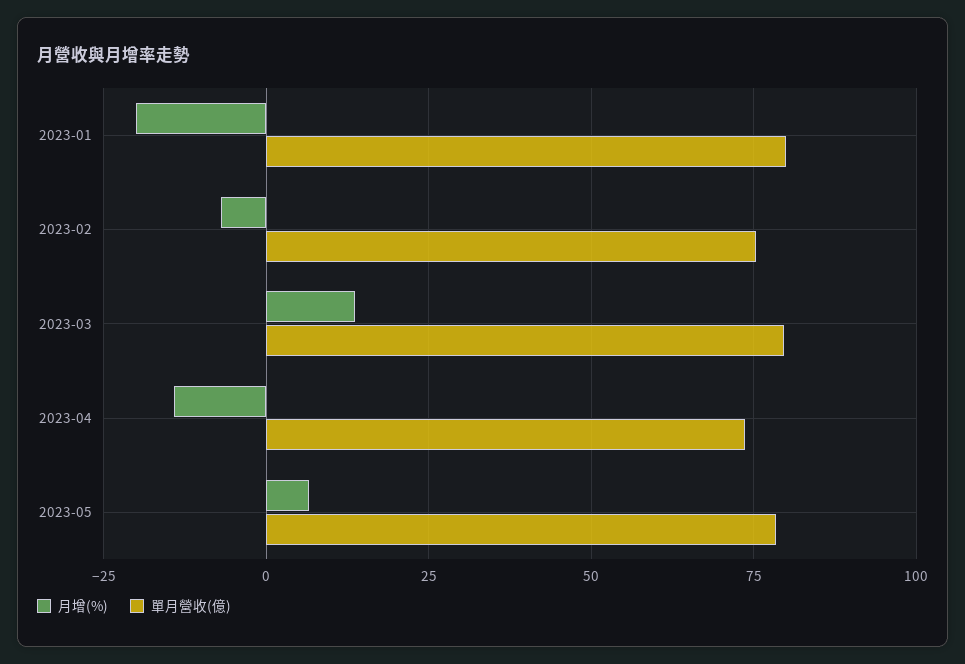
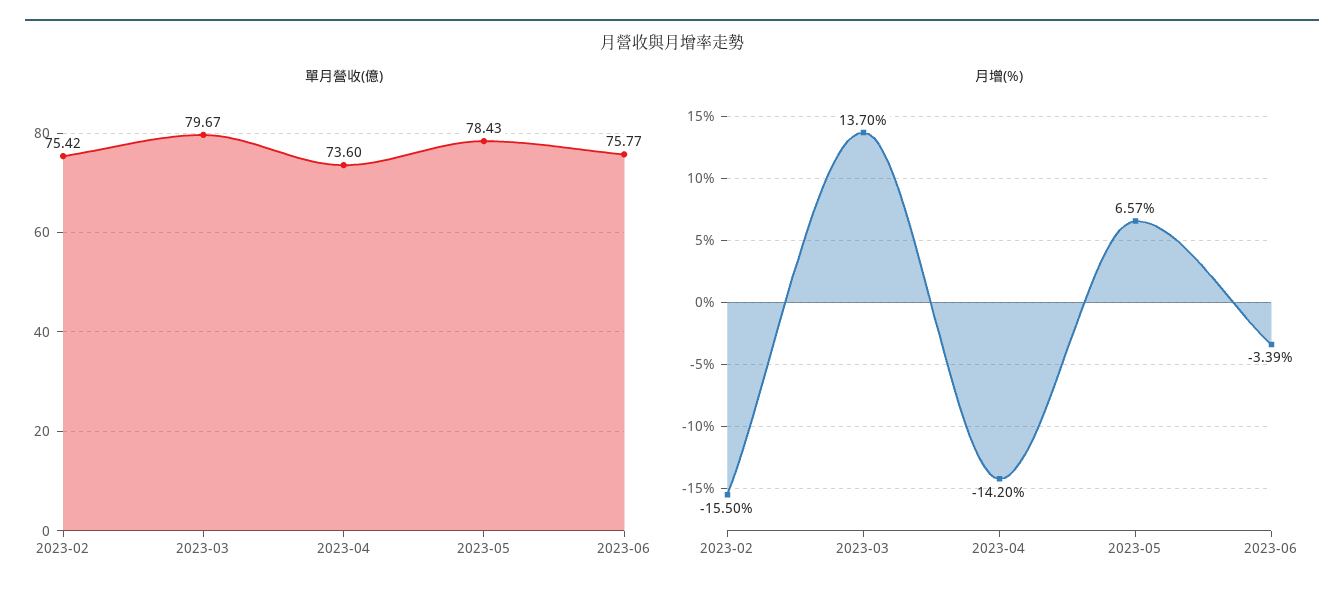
月增(%), 2023-01: -20 -> none
單月營收(億), 2023-01: 80 -> none
月增(%), 2023-02: -7.5 -> -15.5
單月營收(億), 2023-06: none -> 75.77
月增(%), 2023-06: none -> -3.39

